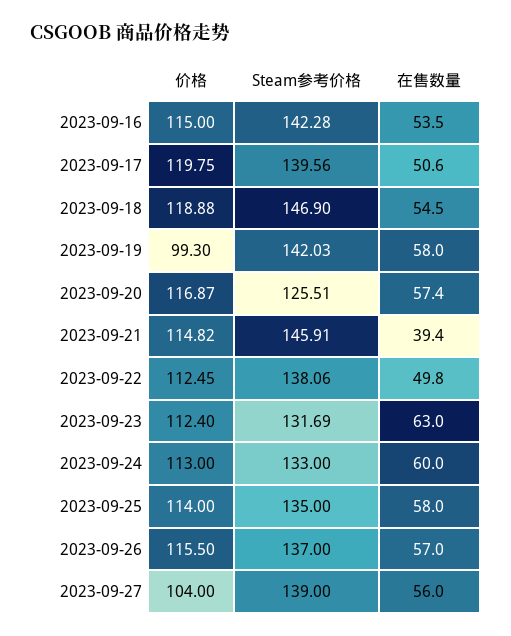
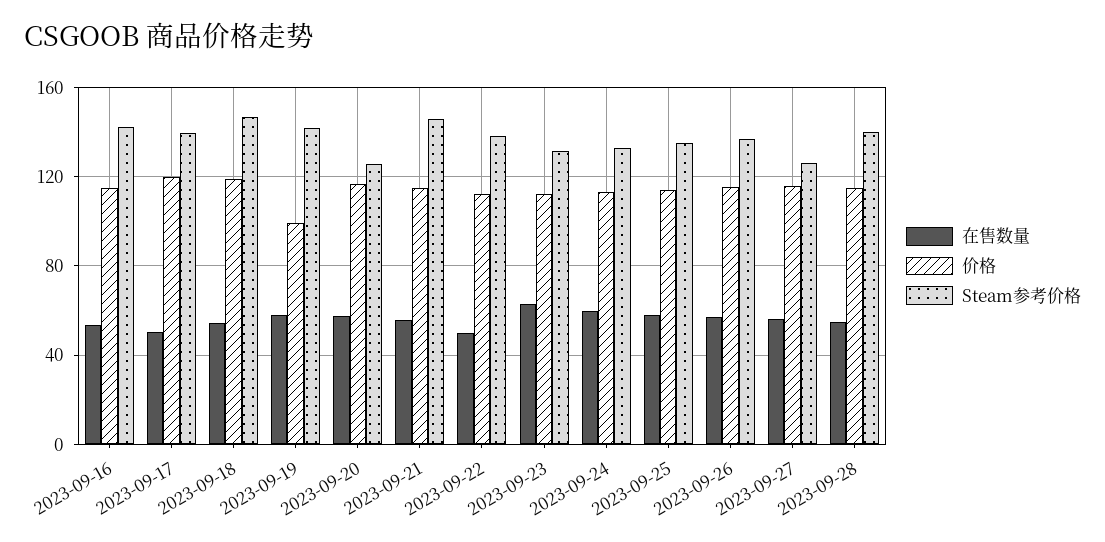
在售数量, 2023-09-21: 39.4 -> 55
价格, 2023-09-27: 104 -> 115
Steam参考价格, 2023-09-27: 139 -> 125
在售数量, 2023-09-28: none -> 55
价格, 2023-09-28: none -> 115
Steam参考价格, 2023-09-28: none -> 140

